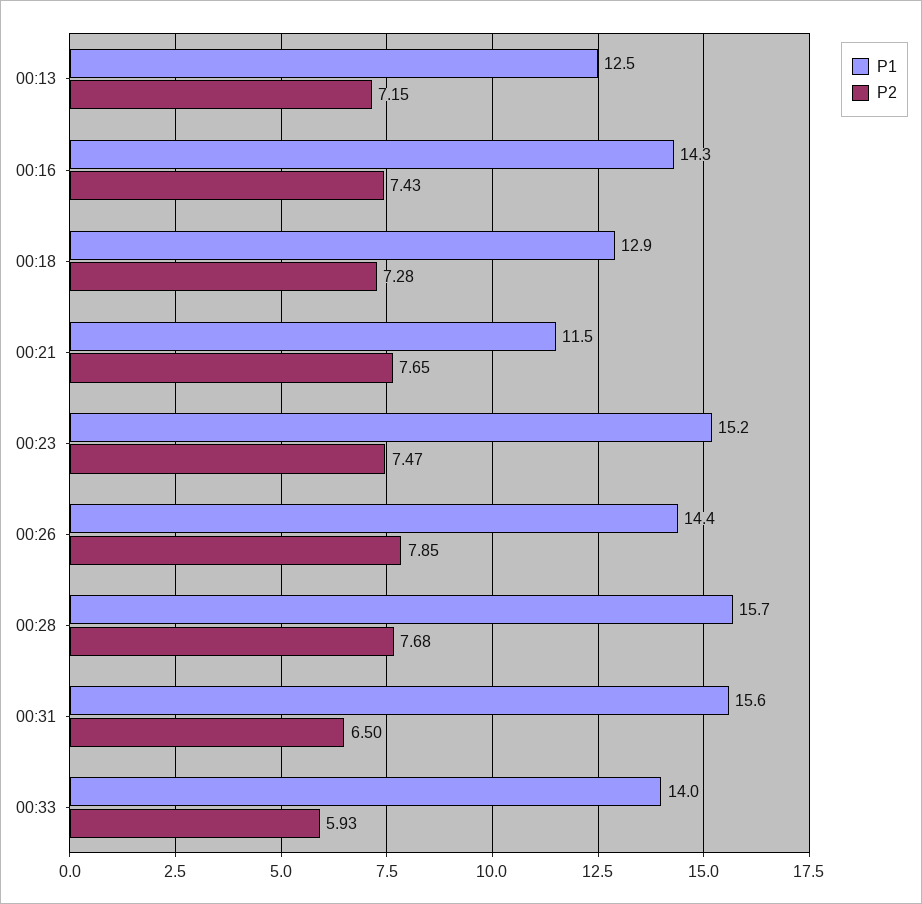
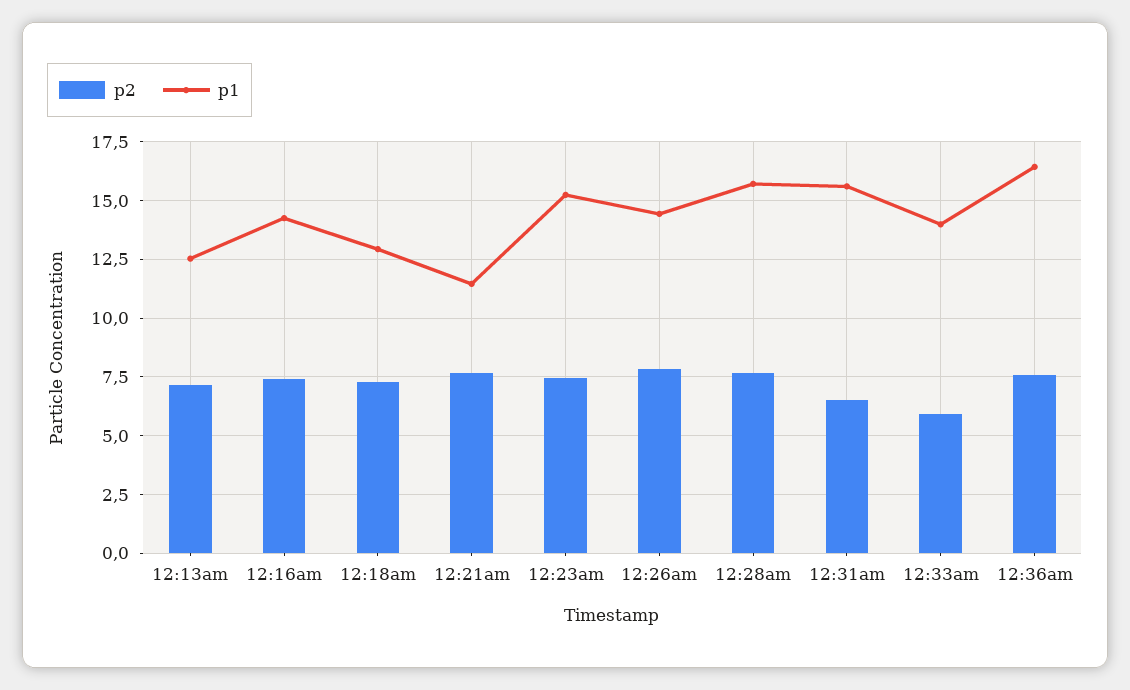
P2, 12:36am: none -> 7.5
P1, 12:36am: none -> 16.5

